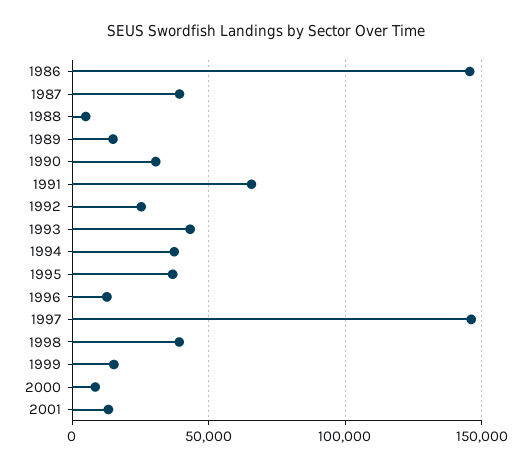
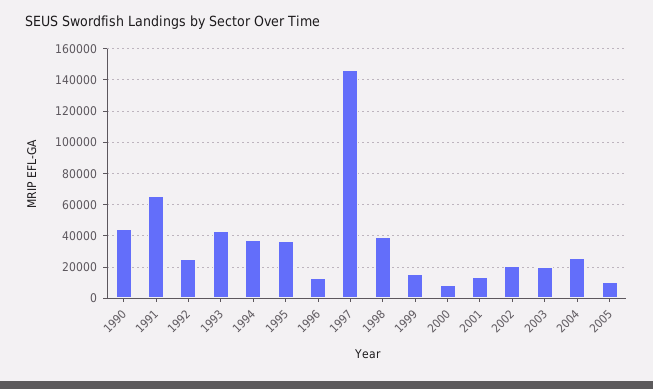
1986: 145000 -> none
1987: 40000 -> none
1988: 5000 -> none
1989: 15000 -> none
1990: 30000 -> 45000
2002: none -> 20000
2003: none -> 20000
2004: none -> 25000
2005: none -> 10000

